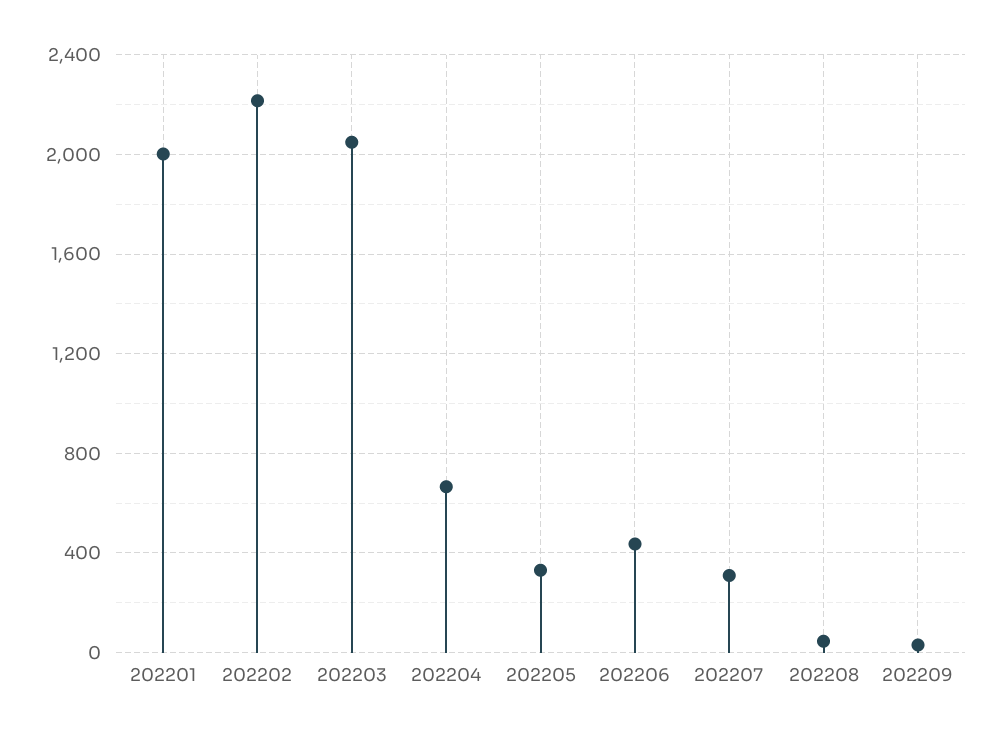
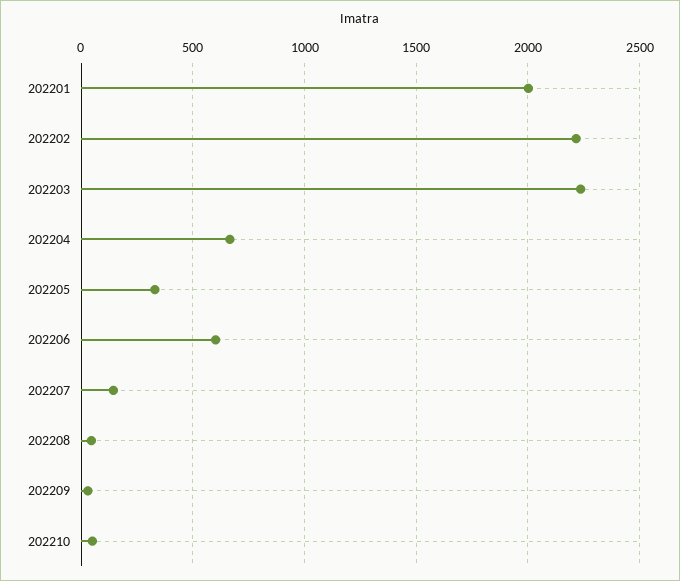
202203: 2050 -> 2250
202206: 450 -> 600
202207: 300 -> 150
202210: none -> 50

